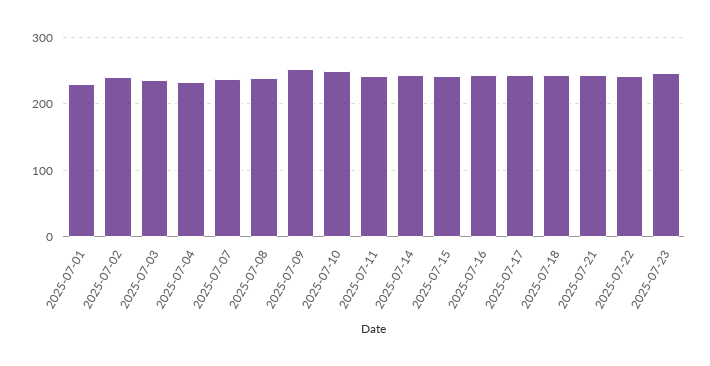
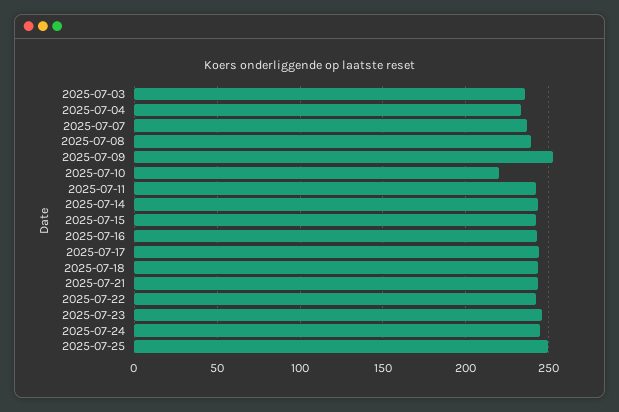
2025-07-01: 230 -> none
2025-07-02: 240 -> none
2025-07-10: 250 -> 220
2025-07-24: none -> 245
2025-07-25: none -> 250

